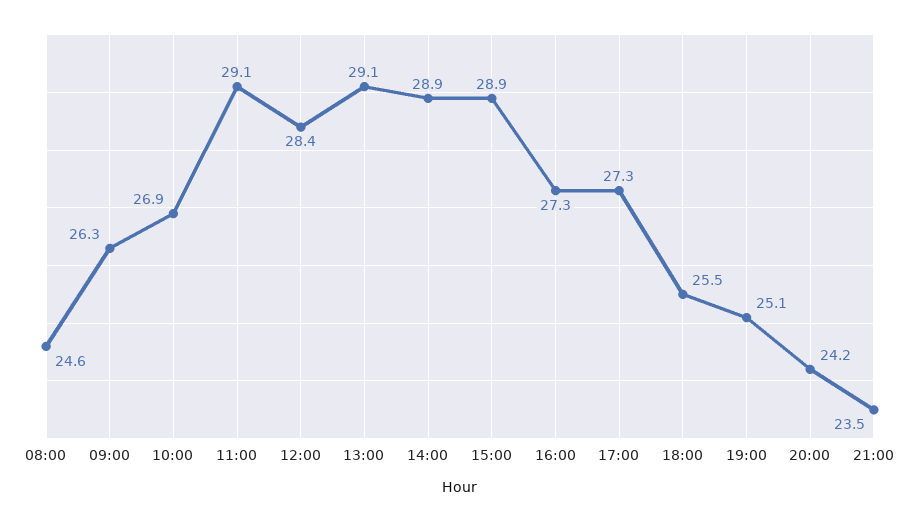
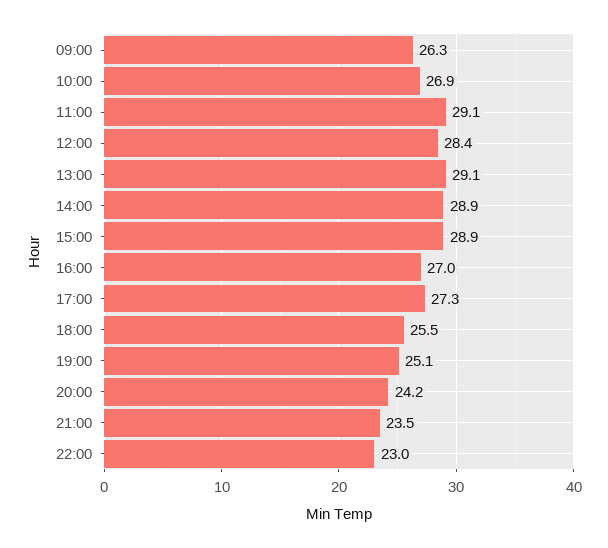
08:00: 24.6 -> none
16:00: 27.3 -> 27
22:00: none -> 23

